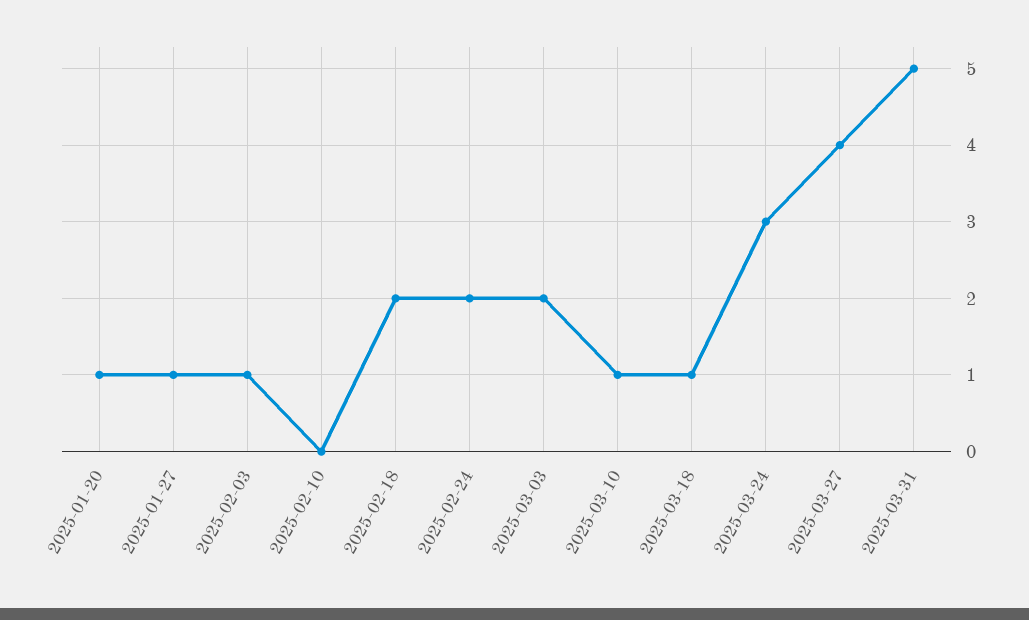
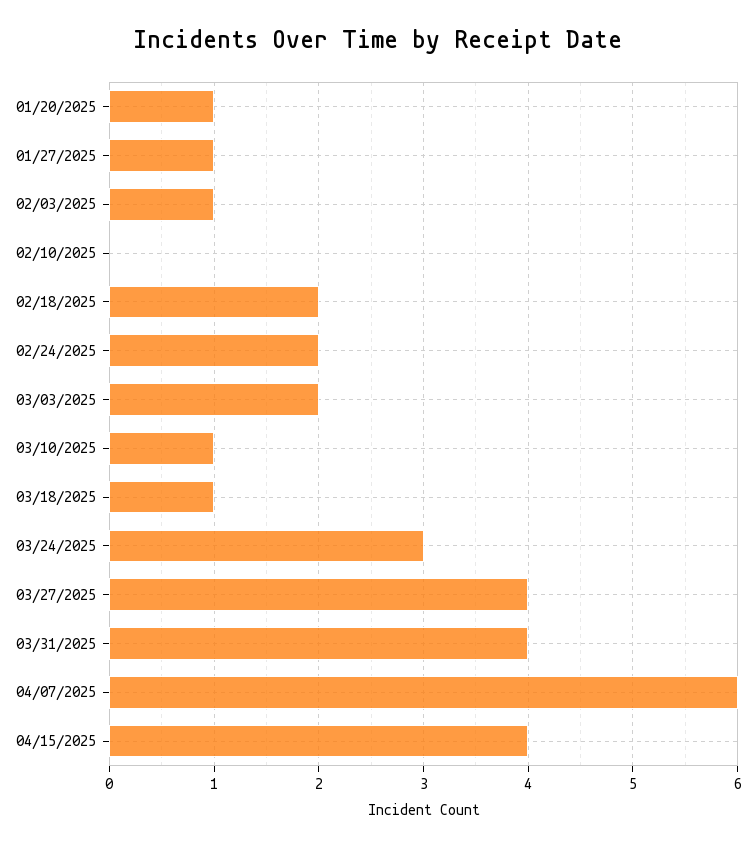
2025-03-31: 5 -> 4
04/07/2025: none -> 6
04/15/2025: none -> 4

